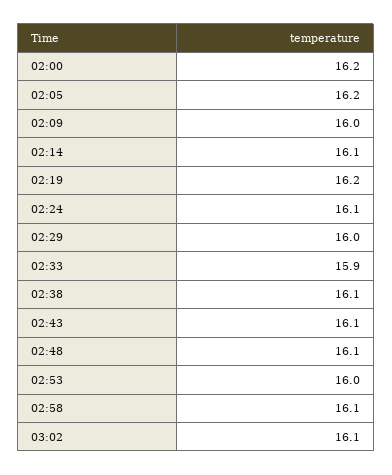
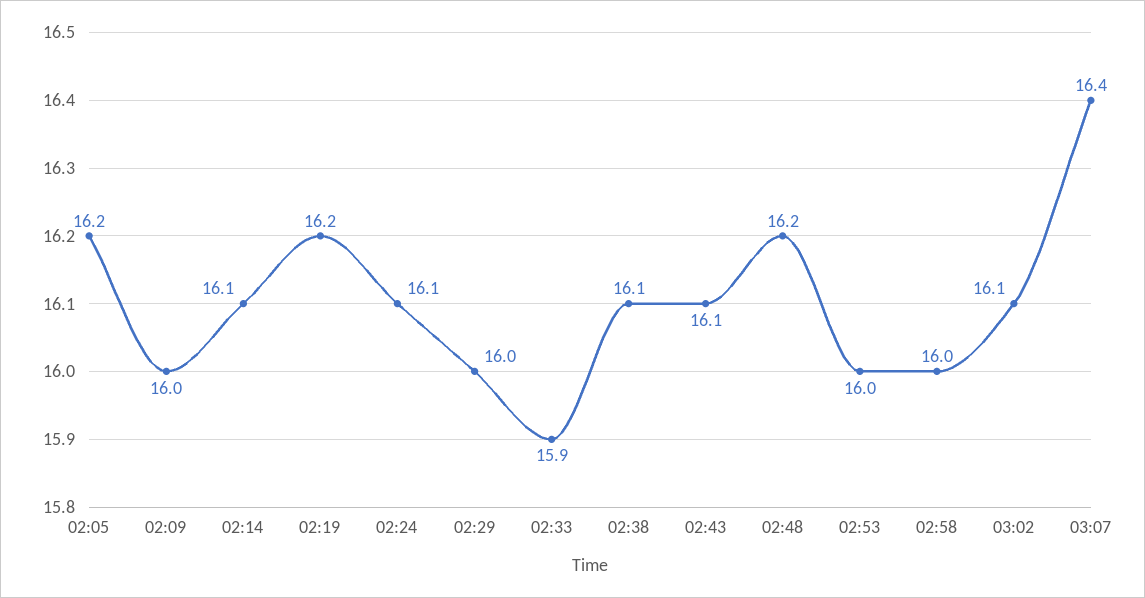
02:00: 16.2 -> none
02:48: 16.1 -> 16.2
02:58: 16.1 -> 16
03:07: none -> 16.4

